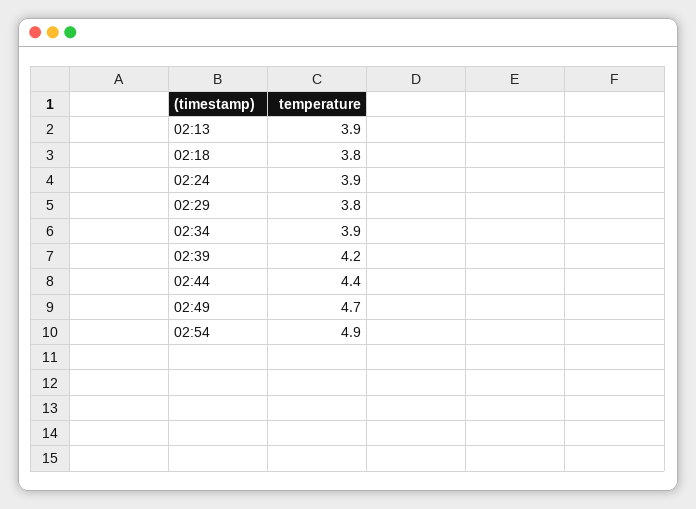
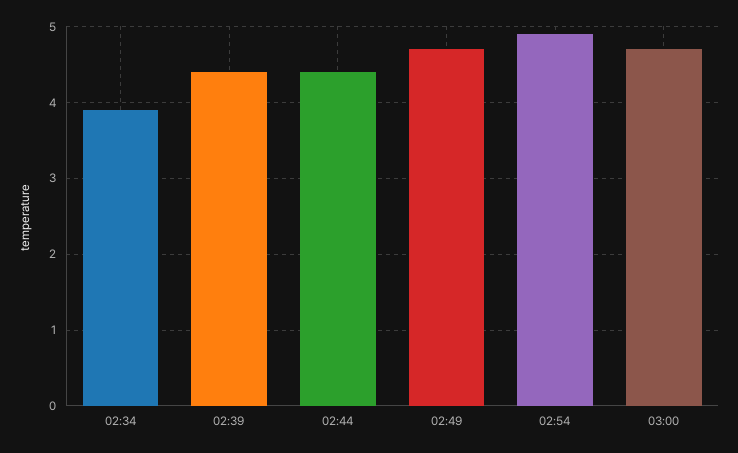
02:13: 3.9 -> none
02:18: 3.8 -> none
02:24: 3.9 -> none
02:29: 3.8 -> none
02:39: 4.2 -> 4.4
03:00: none -> 4.7

